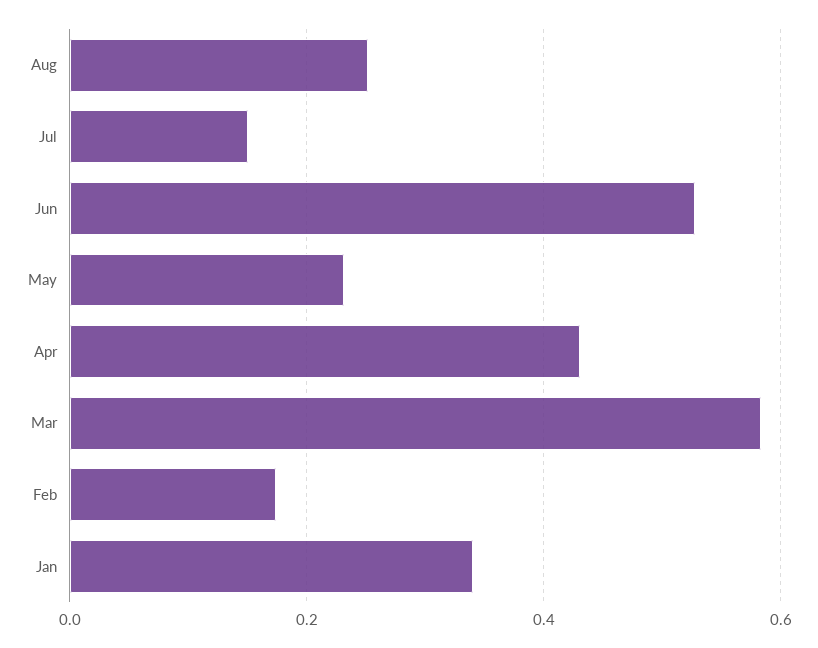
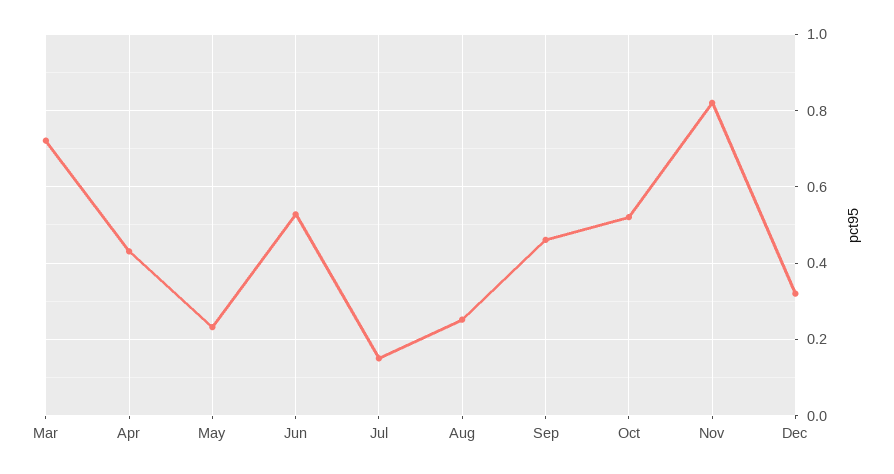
Mar: 0.58 -> 0.72
Feb: 0.18 -> none
Jan: 0.34 -> none
Sep: none -> 0.46
Oct: none -> 0.52
Nov: none -> 0.82
Dec: none -> 0.32

